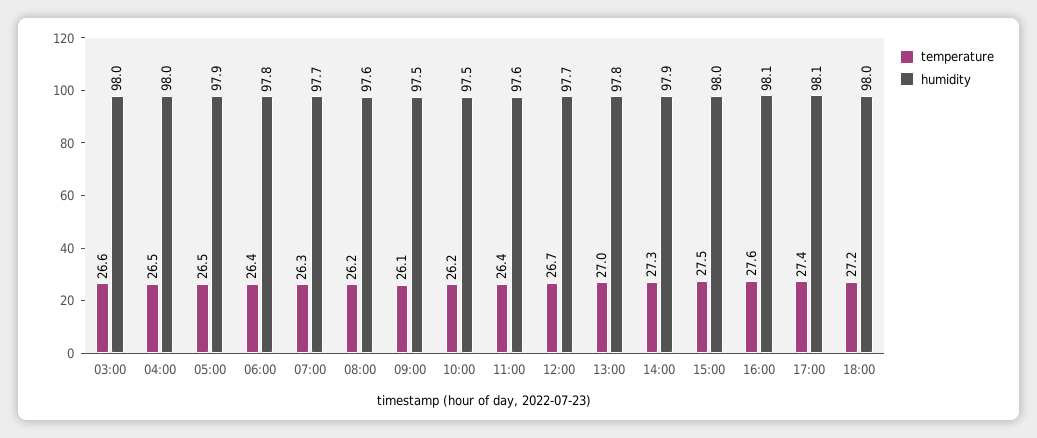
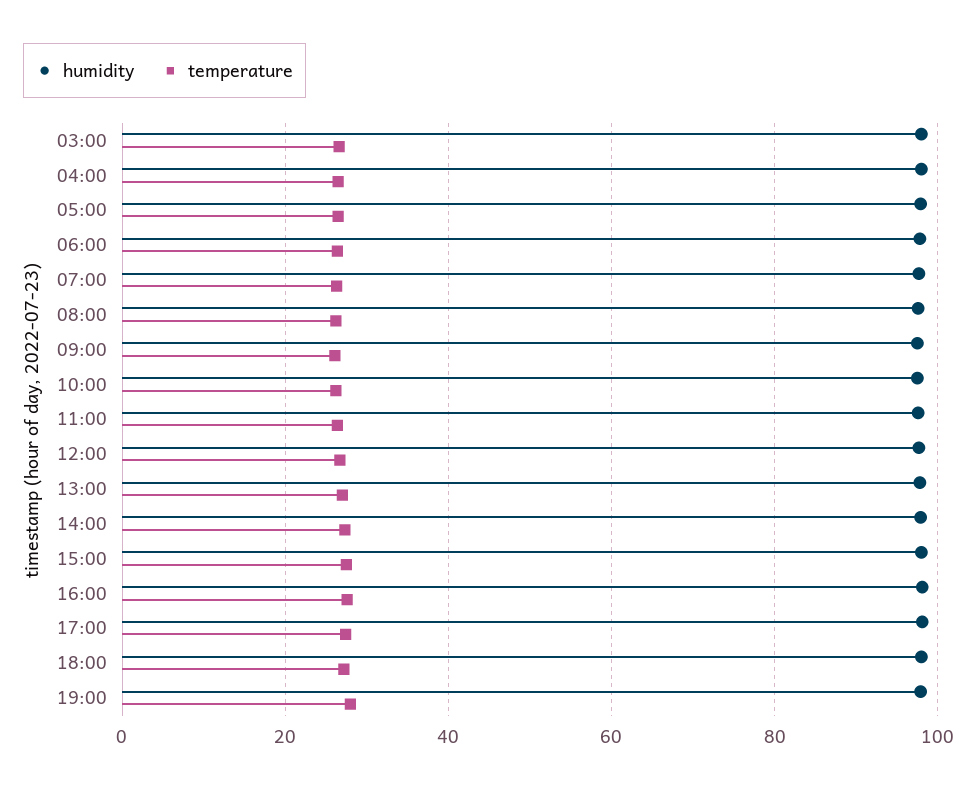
humidity, 19:00: none -> 98
temperature, 19:00: none -> 28

